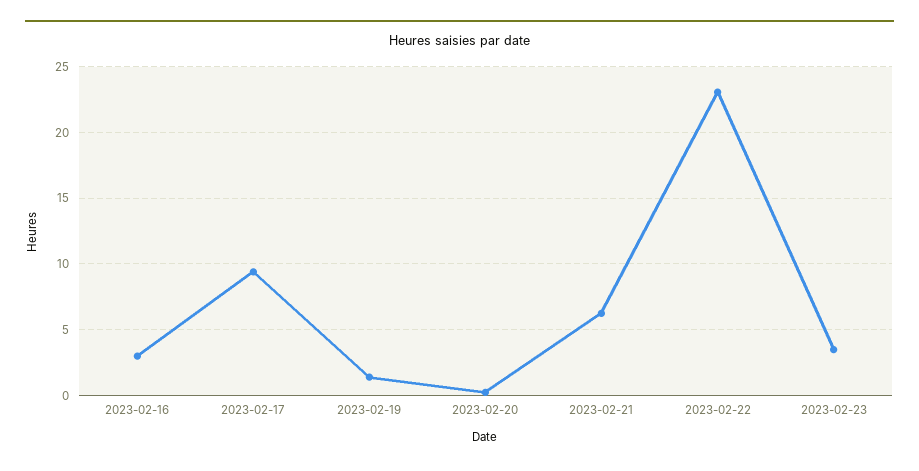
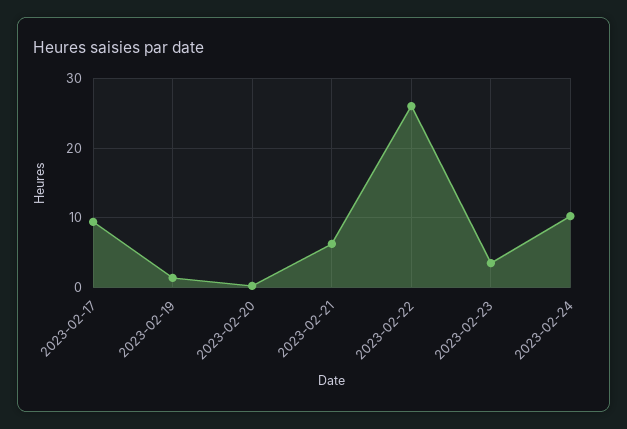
2023-02-16: 3 -> none
2023-02-22: 23 -> 26
2023-02-24: none -> 10

